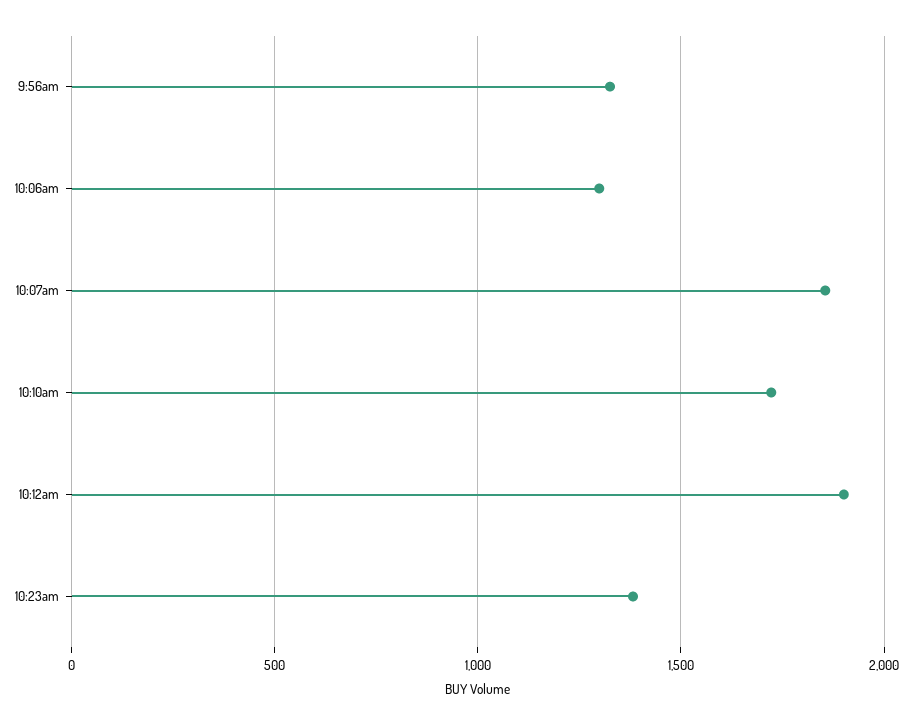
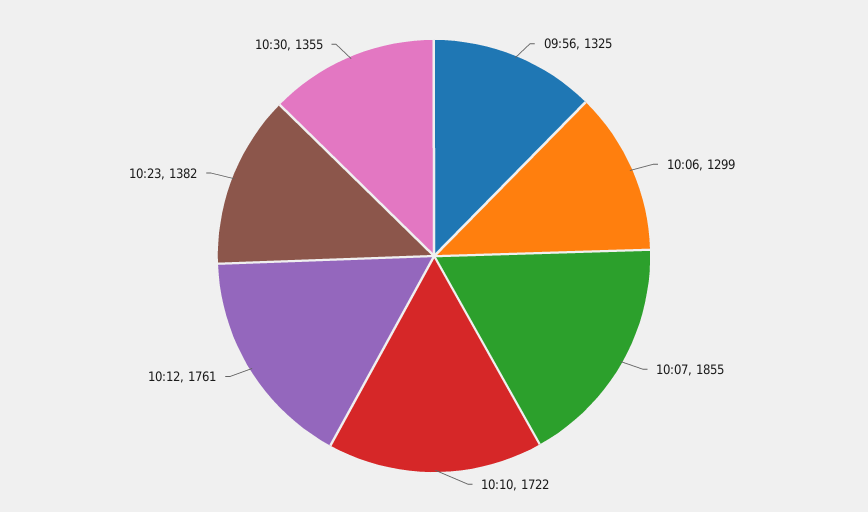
10:12am: 1900 -> 1761
10:30: none -> 1355

